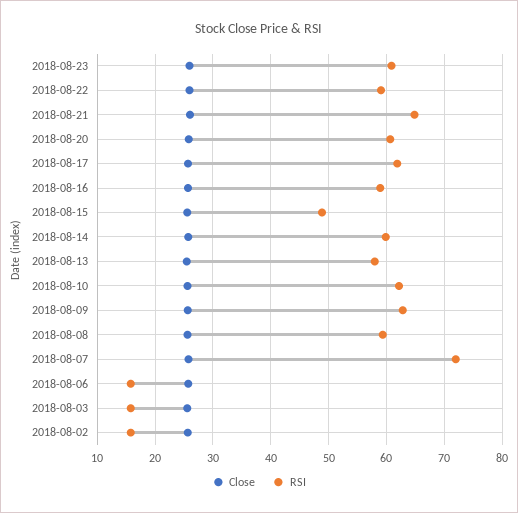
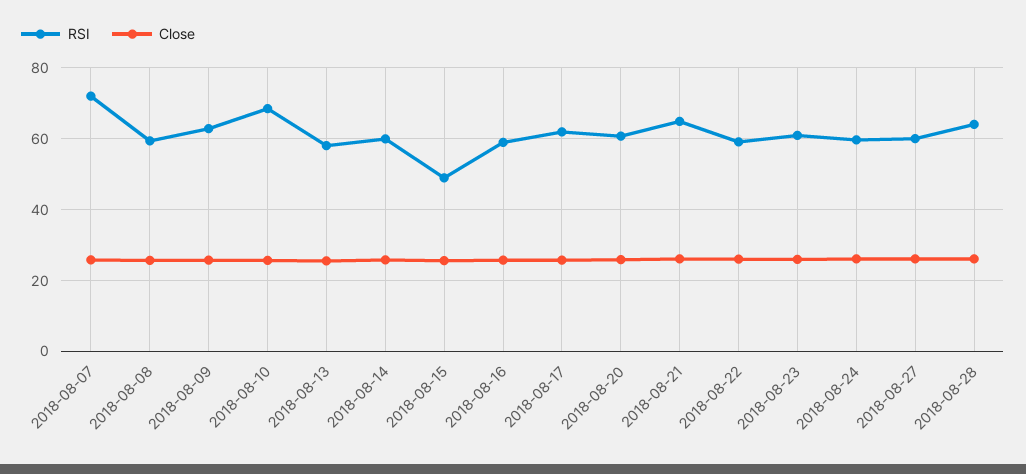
RSI, 2018-08-10: 62 -> 68
Close, 2018-08-06: 26 -> none
RSI, 2018-08-06: 16 -> none
Close, 2018-08-03: 26 -> none
RSI, 2018-08-03: 16 -> none
Close, 2018-08-02: 26 -> none
RSI, 2018-08-02: 16 -> none
RSI, 2018-08-24: none -> 60
Close, 2018-08-24: none -> 26
RSI, 2018-08-27: none -> 60
Close, 2018-08-27: none -> 26
RSI, 2018-08-28: none -> 64
Close, 2018-08-28: none -> 26

